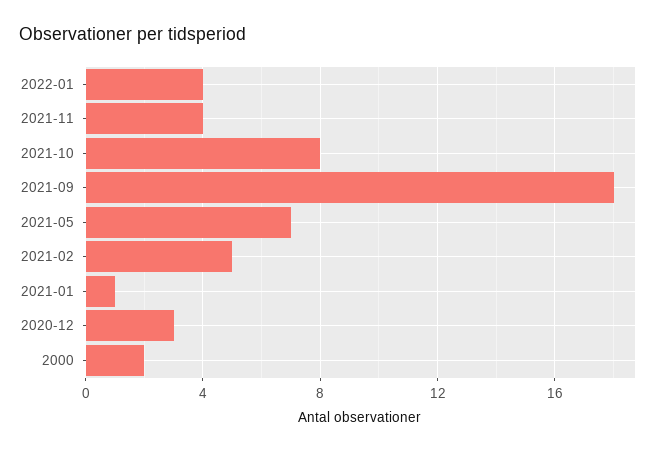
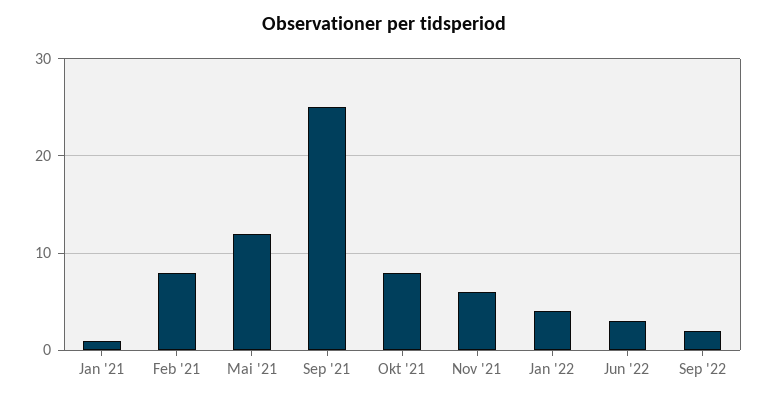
2021-11: 4 -> 6
2021-09: 18 -> 25
2021-05: 7 -> 12
2021-02: 5 -> 8
2020-12: 3 -> none
2000: 2 -> none
Jun '22: none -> 3
Sep '22: none -> 2

